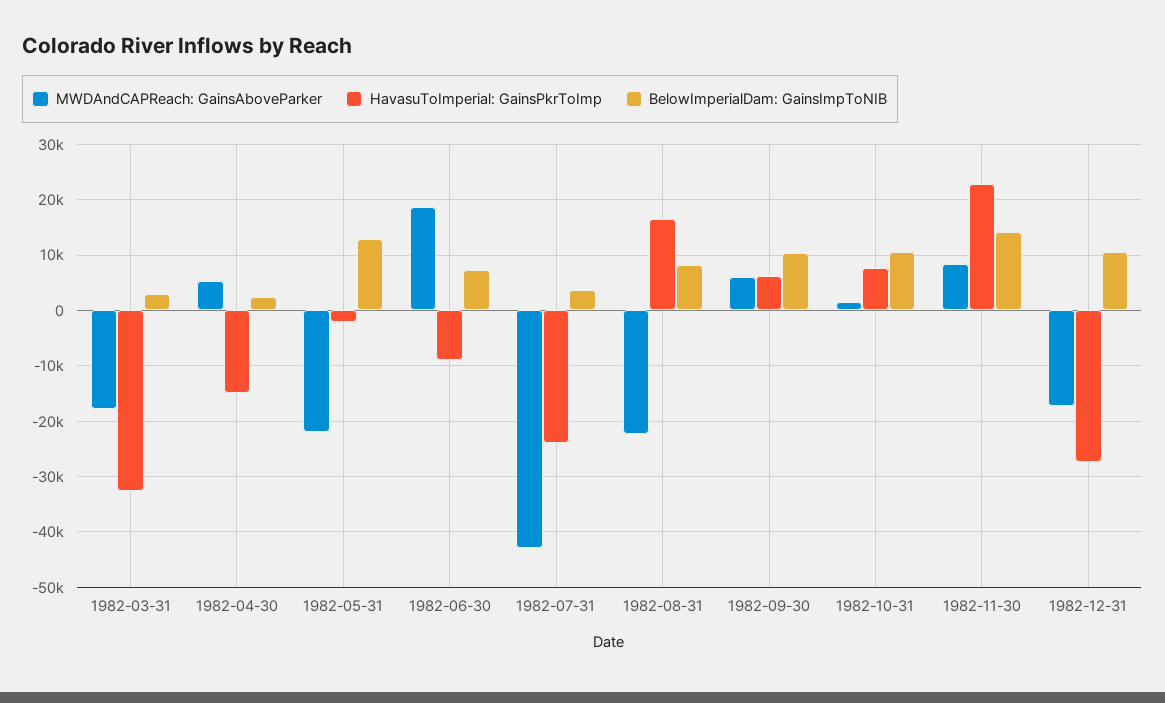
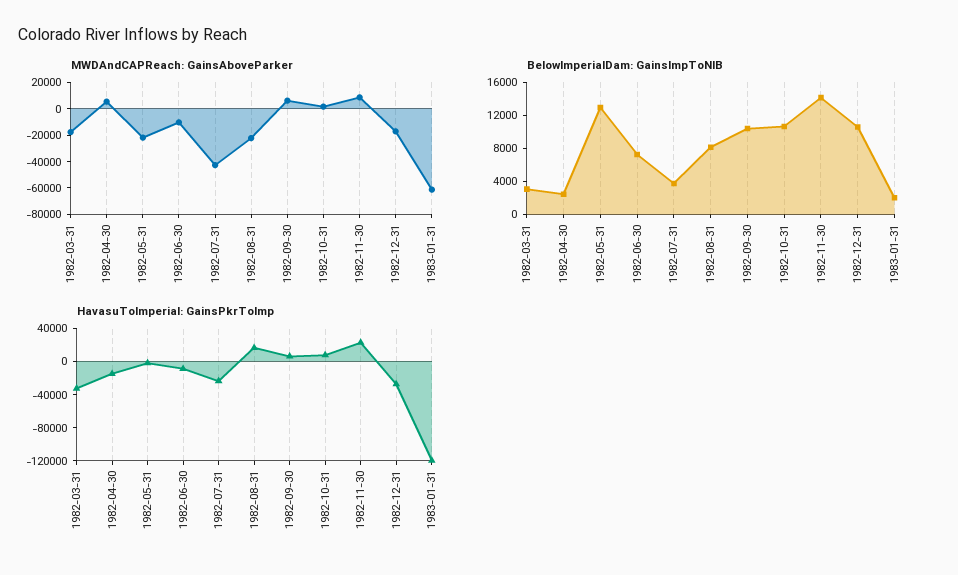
MWDAndCAPReach: GainsAboveParker, 1982-06-30: 18000 -> -10000
MWDAndCAPReach: GainsAboveParker, 1983-01-31: none -> -60000
BelowImperialDam: GainsImpToNIB, 1983-01-31: none -> 2000
HavasuToImperial: GainsPkrToImp, 1983-01-31: none -> -120000

